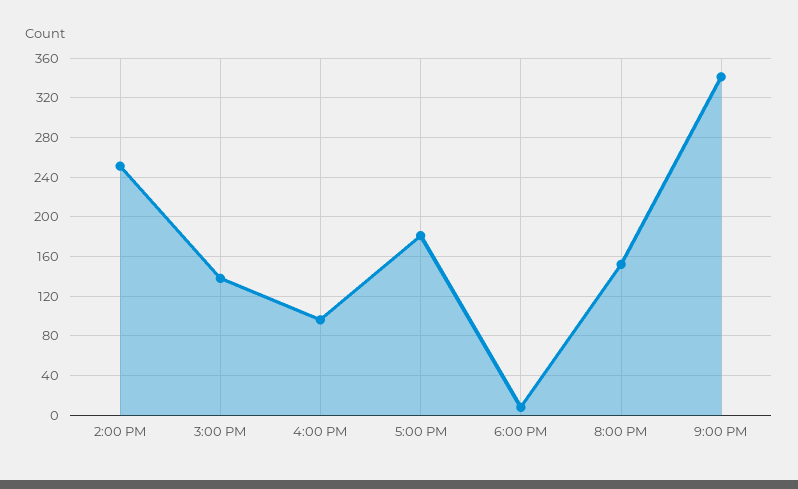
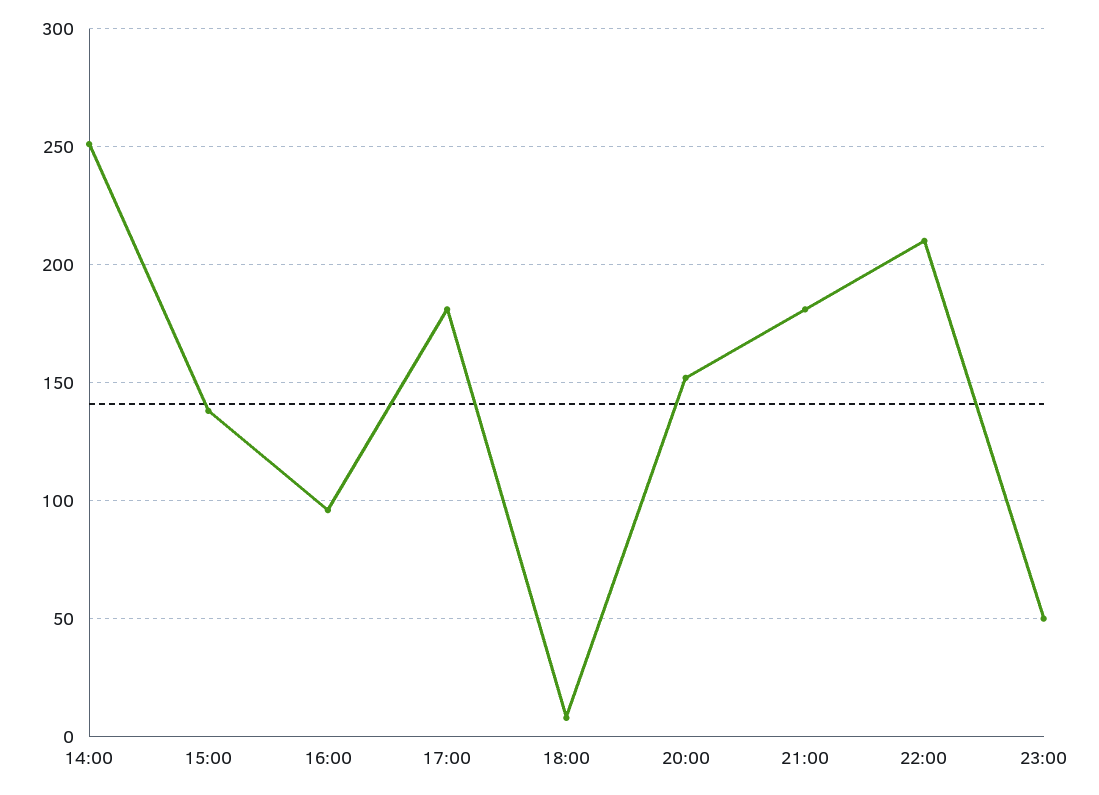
9:00 PM: 340 -> 180
22:00: none -> 210
23:00: none -> 50

